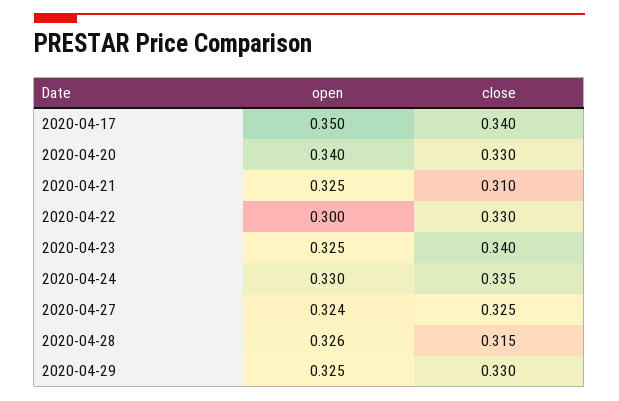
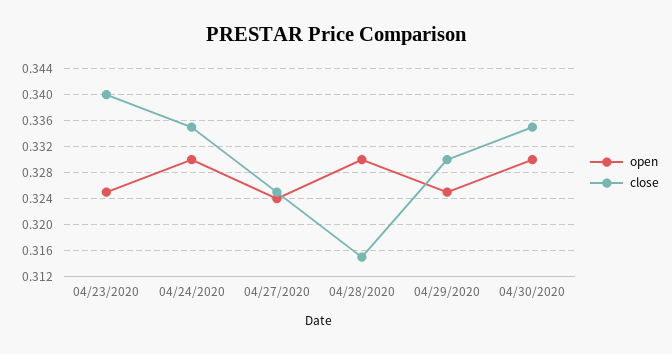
open, 2020-04-17: 0.35 -> none
close, 2020-04-17: 0.34 -> none
open, 2020-04-20: 0.34 -> none
close, 2020-04-20: 0.33 -> none
open, 2020-04-21: 0.325 -> none
close, 2020-04-21: 0.31 -> none
open, 2020-04-22: 0.3 -> none
close, 2020-04-22: 0.33 -> none
open, 2020-04-28: 0.326 -> 0.33
open, 04/30/2020: none -> 0.33
close, 04/30/2020: none -> 0.335

